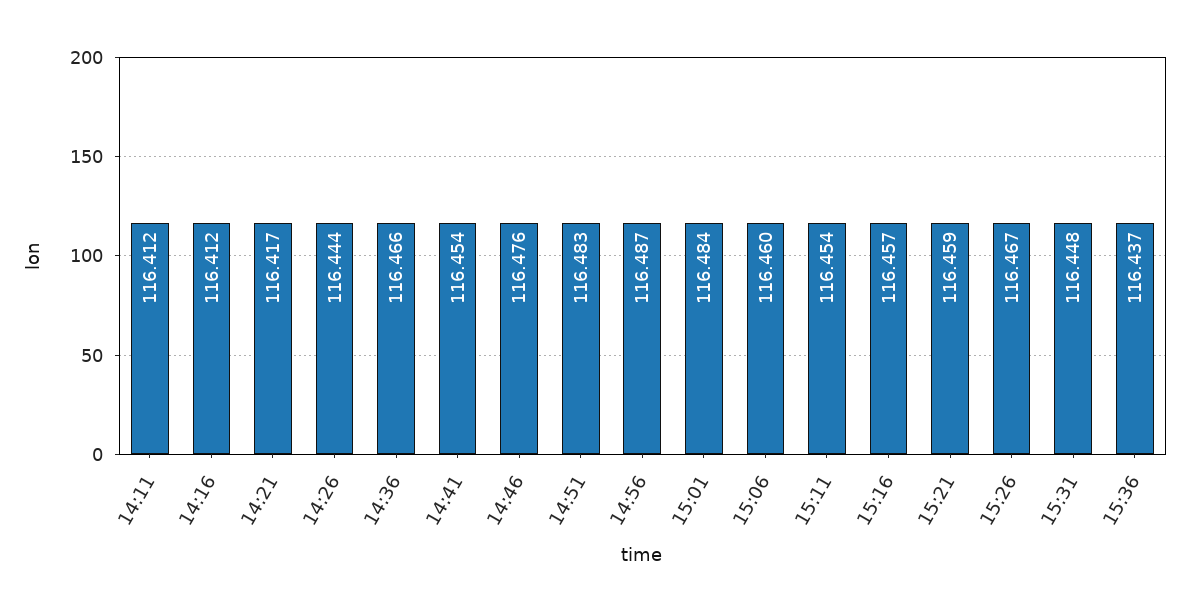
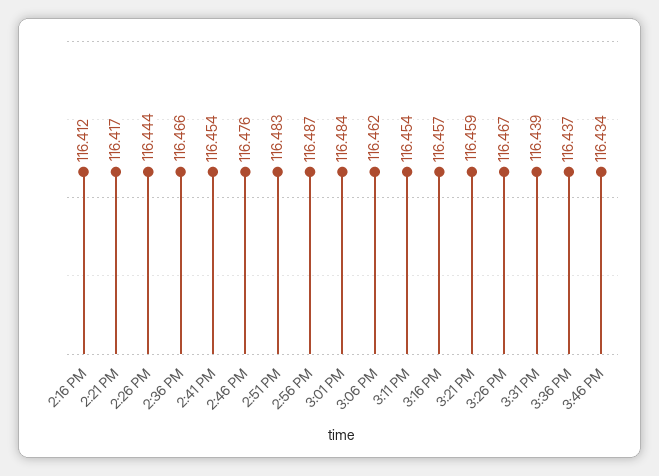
14:11: 116.412 -> none
15:06: 116.46 -> 116.462
15:31: 116.448 -> 116.439
3:46 PM: none -> 116.434

